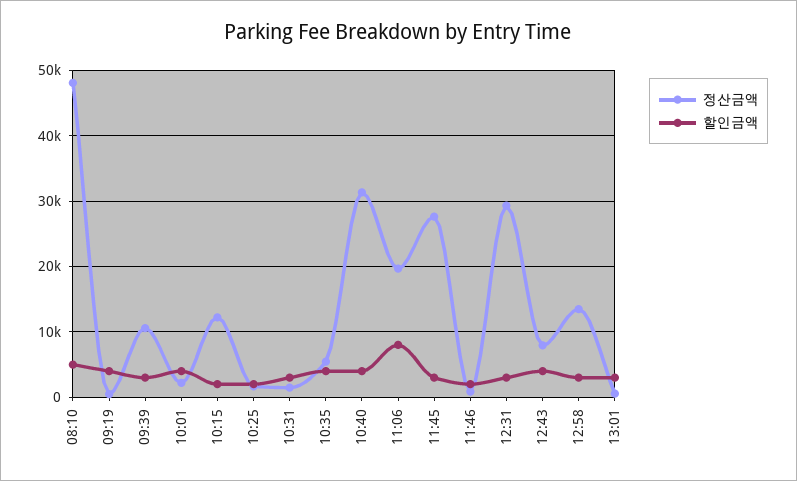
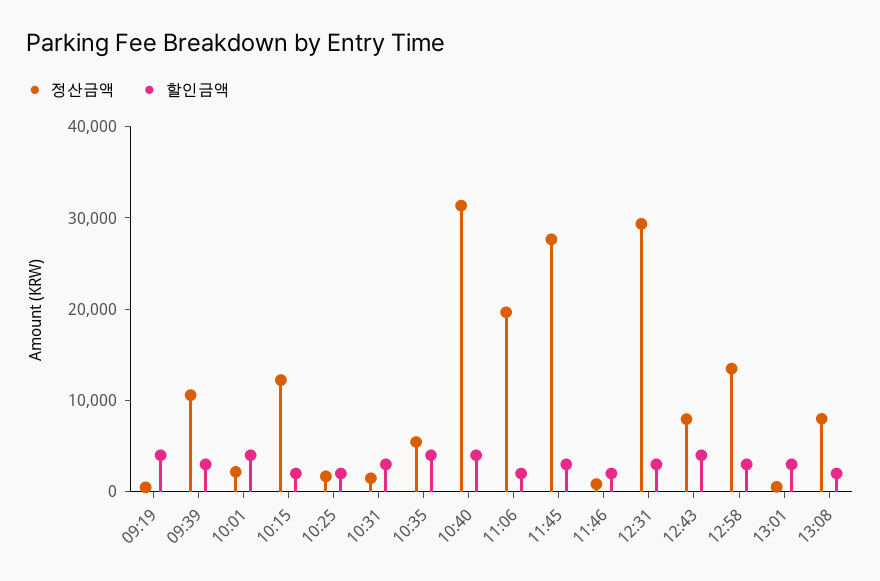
정산금액, 08:10: 48000 -> none
할인금액, 08:10: 5000 -> none
할인금액, 11:06: 8000 -> 2000
정산금액, 13:08: none -> 8000
할인금액, 13:08: none -> 2000

